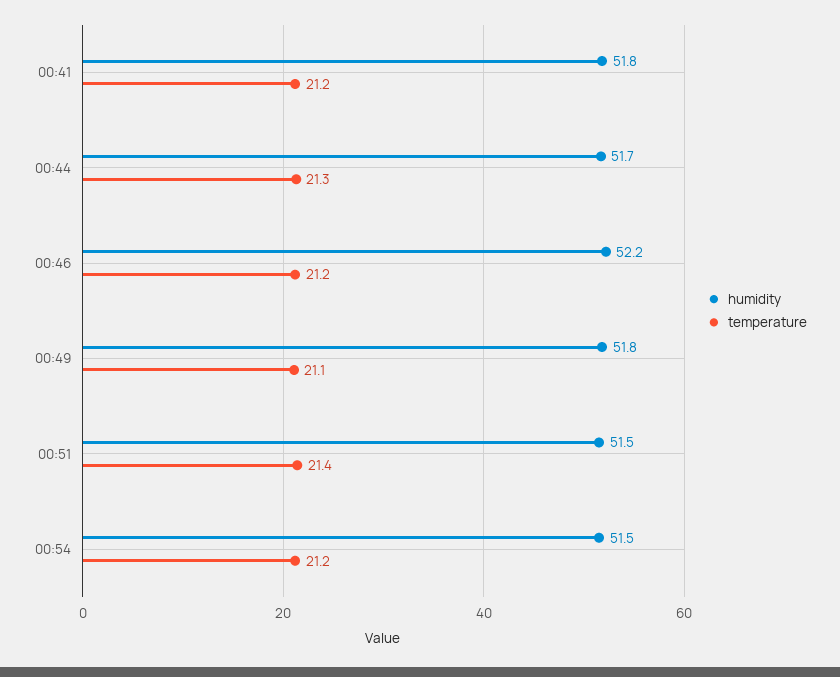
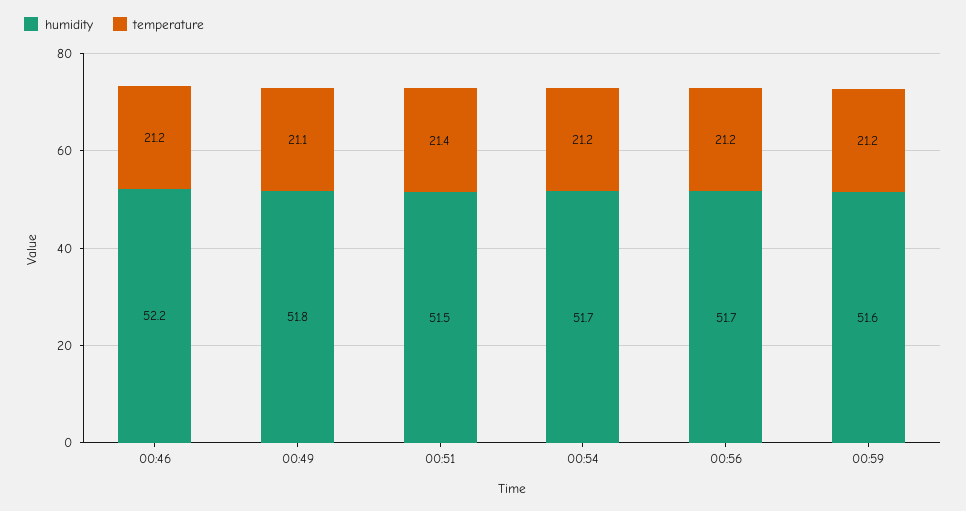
humidity, 00:41: 51.8 -> none
temperature, 00:41: 21.2 -> none
humidity, 00:44: 51.7 -> none
temperature, 00:44: 21.3 -> none
humidity, 00:54: 51.5 -> 51.7
humidity, 00:56: none -> 51.7
temperature, 00:56: none -> 21.2
humidity, 00:59: none -> 51.6
temperature, 00:59: none -> 21.2

